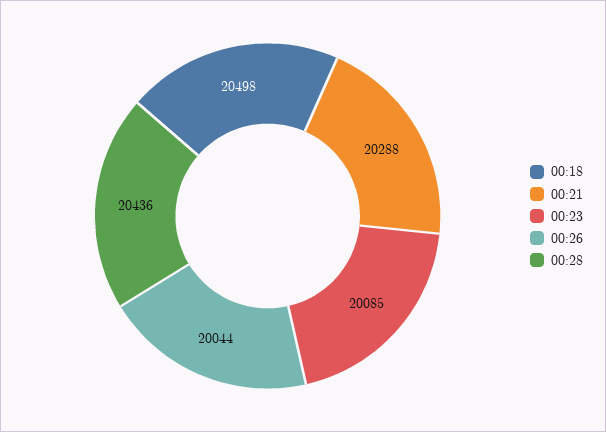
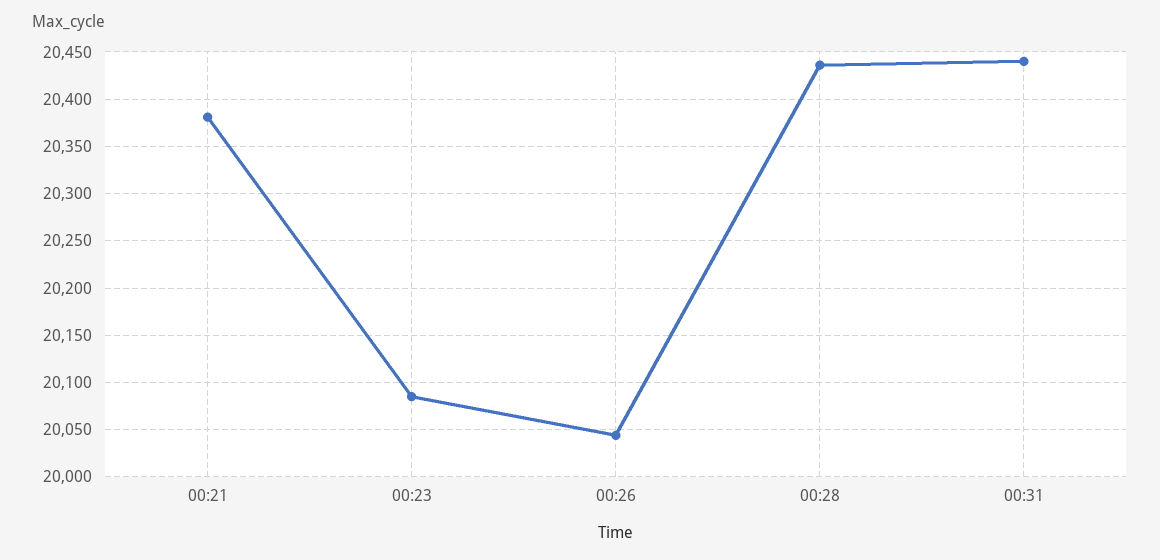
00:18: 20498 -> none
00:21: 20288 -> 20380
00:31: none -> 20440

